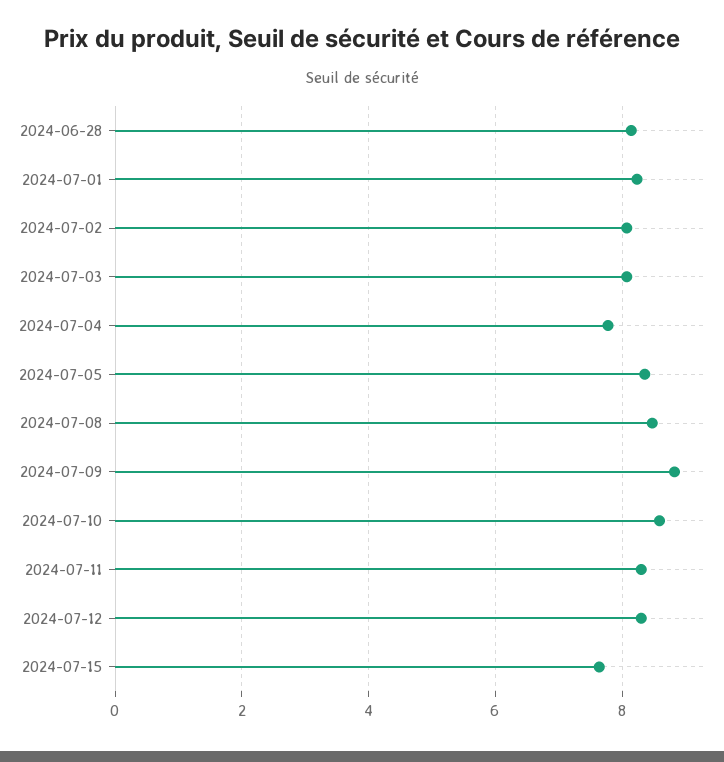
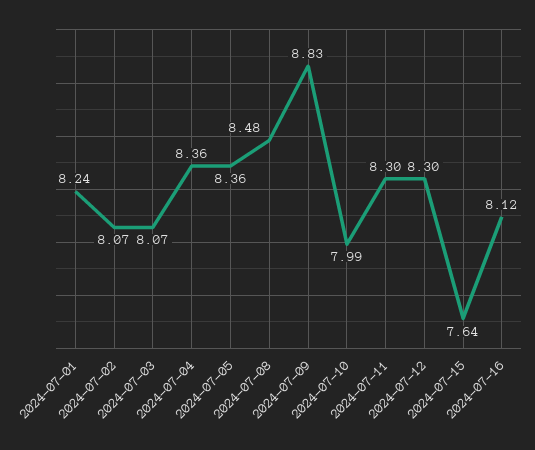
2024-06-28: 8.2 -> none
2024-07-04: 7.8 -> 8.36
2024-07-10: 8.6 -> 7.99
2024-07-16: none -> 8.12

